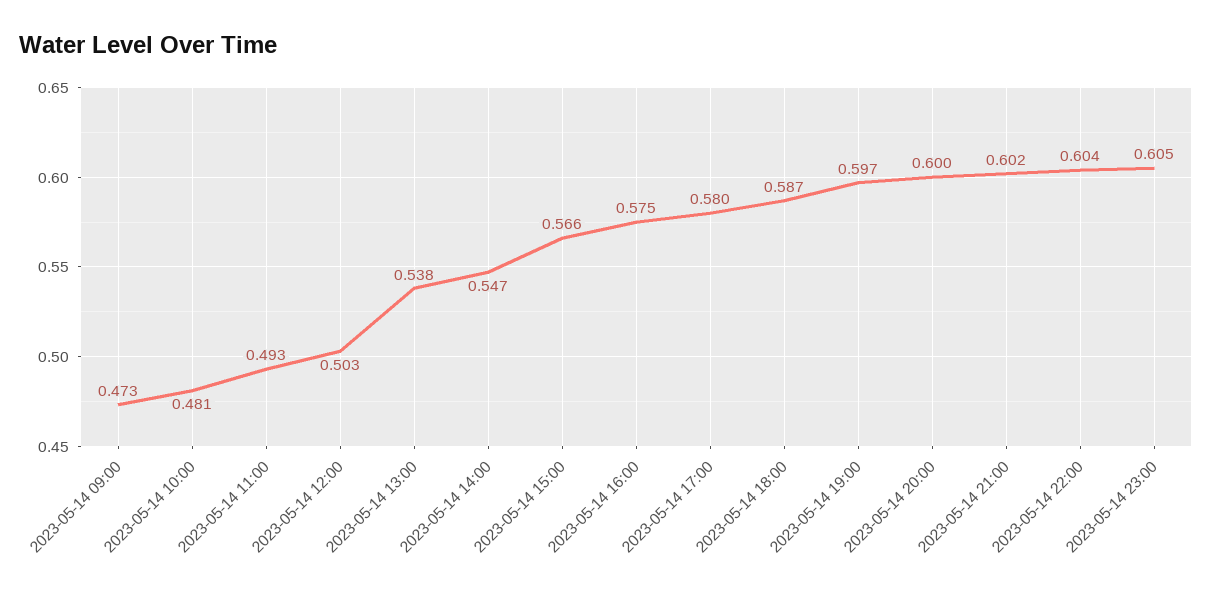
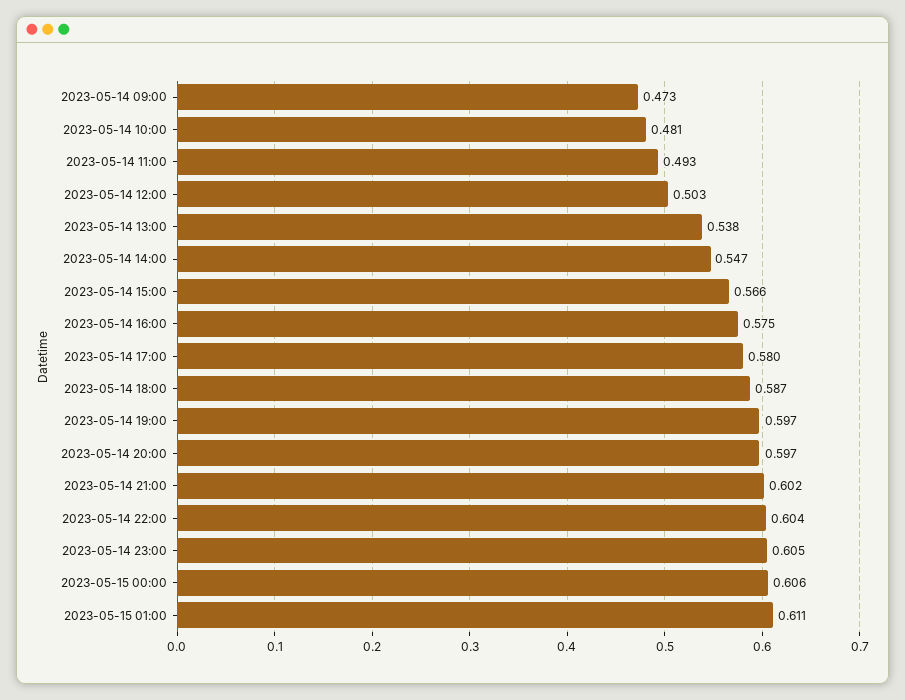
2023-05-14 20:00: 0.6 -> 0.597
2023-05-15 00:00: none -> 0.606
2023-05-15 01:00: none -> 0.611

